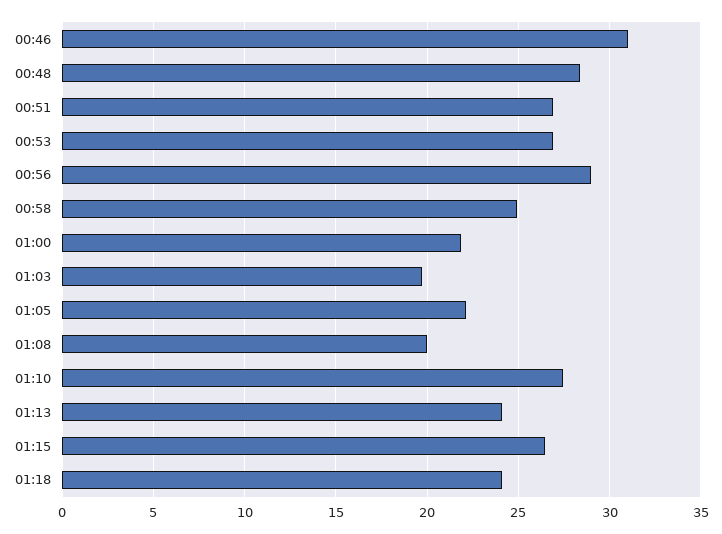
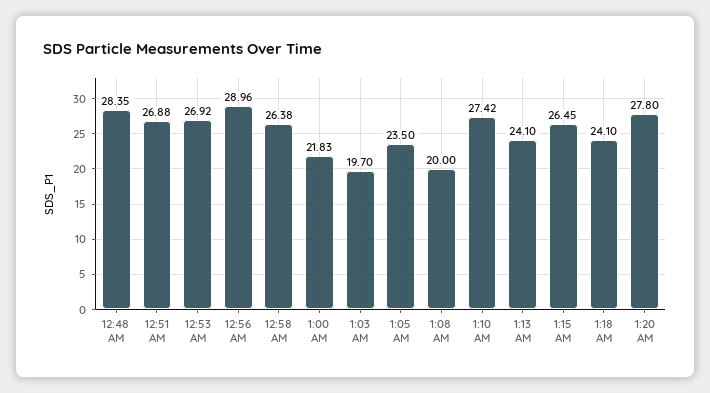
00:46: 31 -> none
00:58: 25 -> 26.38
01:05: 22 -> 23.5
1:20 AM: none -> 27.8

